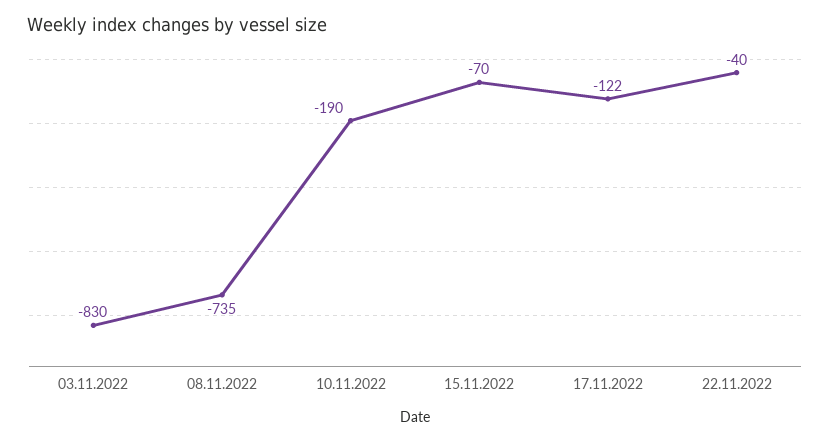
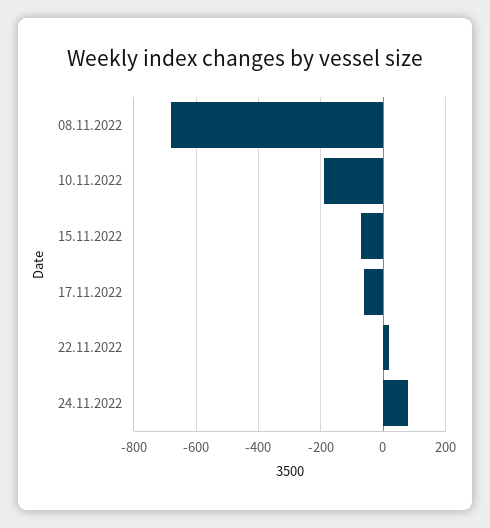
03.11.2022: -830 -> none
08.11.2022: -735 -> -680
17.11.2022: -122 -> -60
22.11.2022: -40 -> 20
24.11.2022: none -> 80

